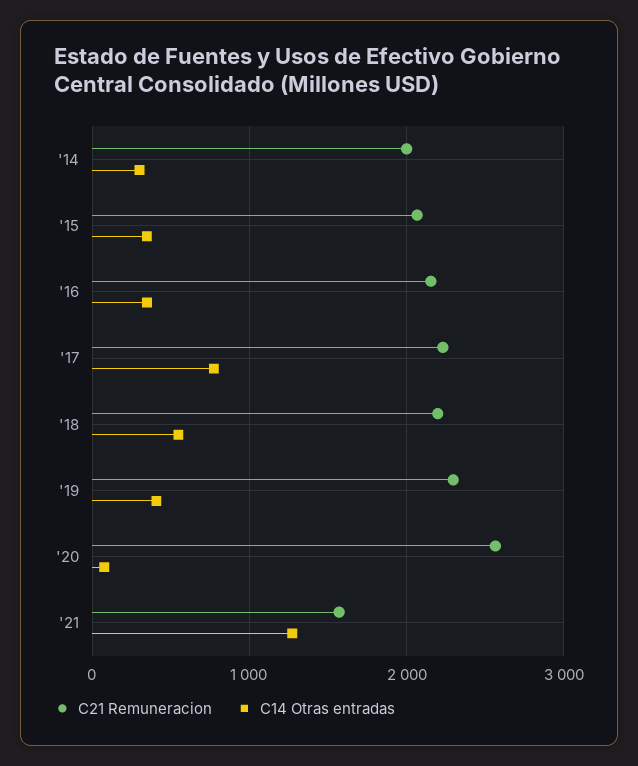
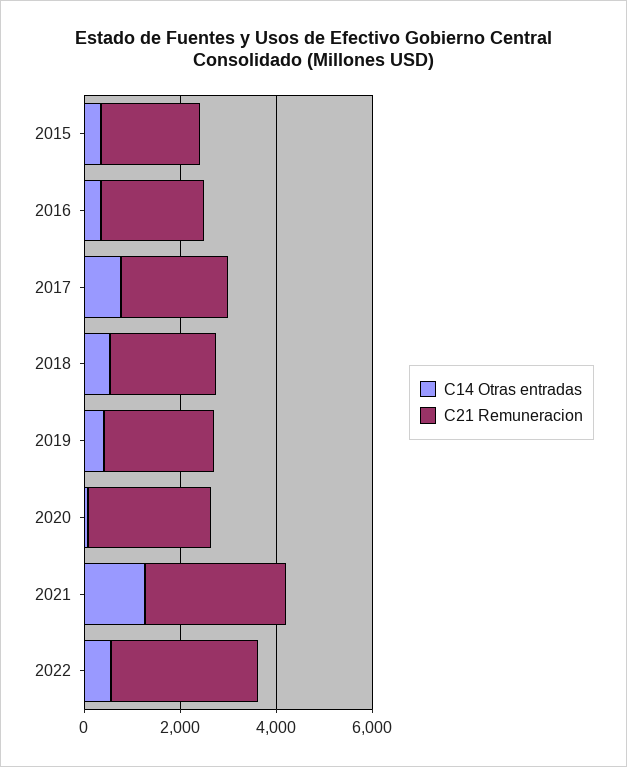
C21 Remuneracion, '14: 2000 -> none
C14 Otras entradas, '14: 300 -> none
C21 Remuneracion, '21: 1600 -> 3000
C14 Otras entradas, 2022: none -> 500
C21 Remuneracion, 2022: none -> 3000

